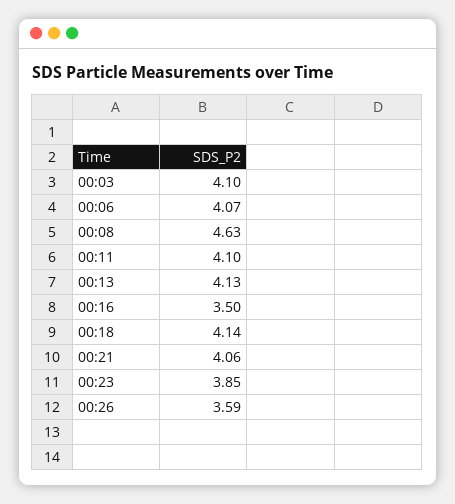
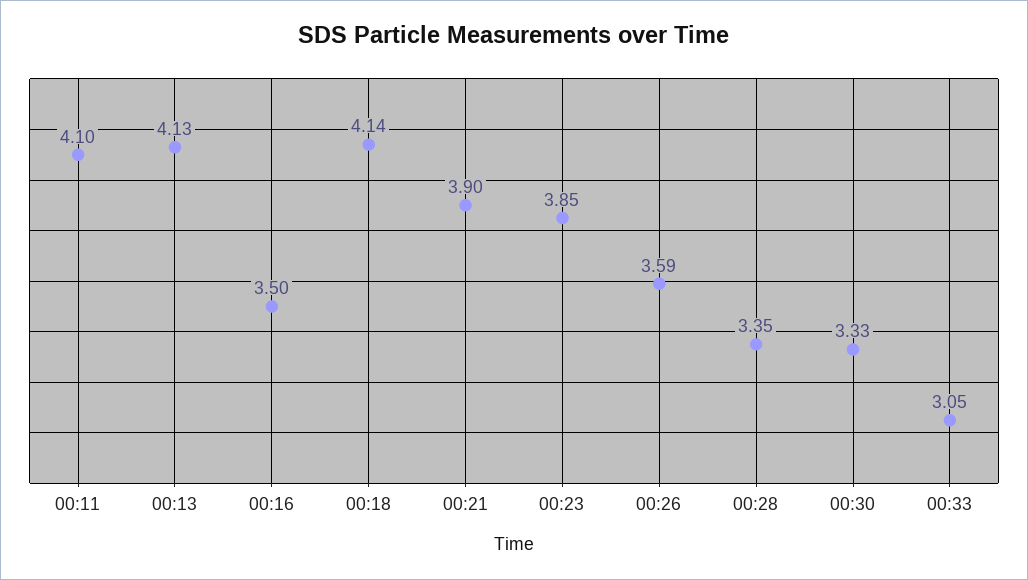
00:03: 4.1 -> none
00:06: 4.07 -> none
00:08: 4.63 -> none
00:21: 4.06 -> 3.9
00:28: none -> 3.35
00:30: none -> 3.33
00:33: none -> 3.05

